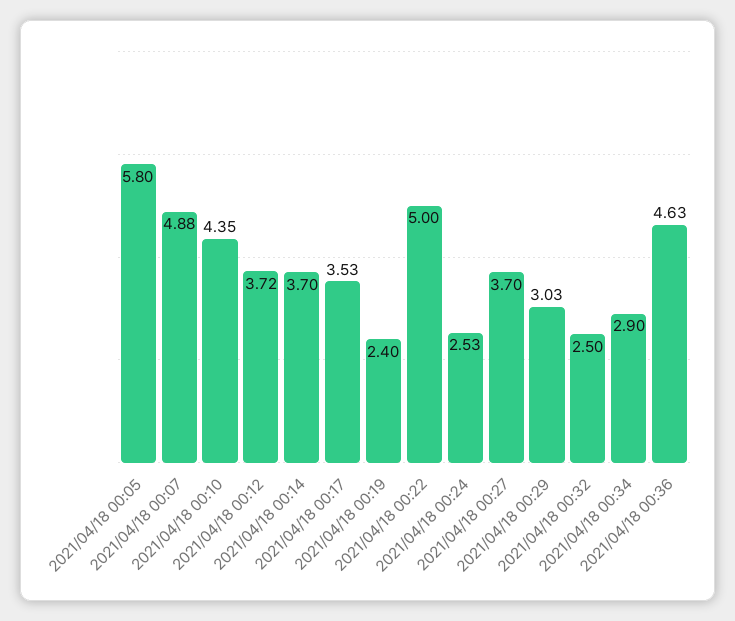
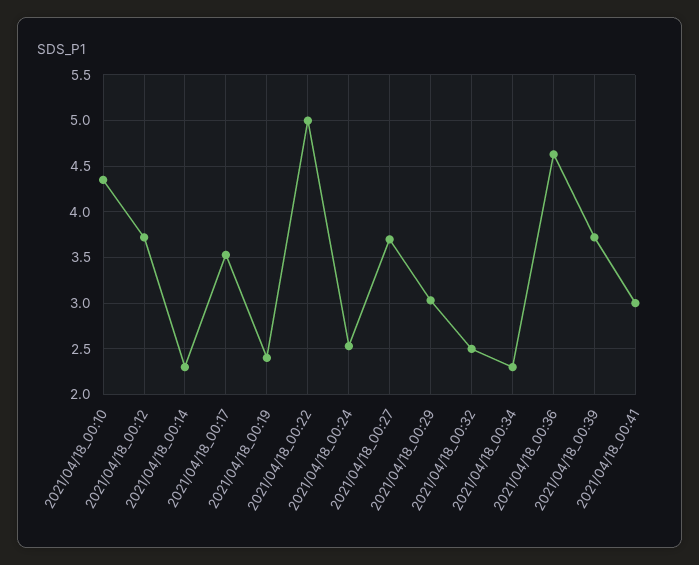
2021/04/18 00:05: 5.8 -> none
2021/04/18 00:07: 4.88 -> none
2021/04/18 00:14: 3.7 -> 2.3
2021/04/18 00:34: 2.9 -> 2.3
2021/04/18_00:39: none -> 3.7
2021/04/18_00:41: none -> 3

